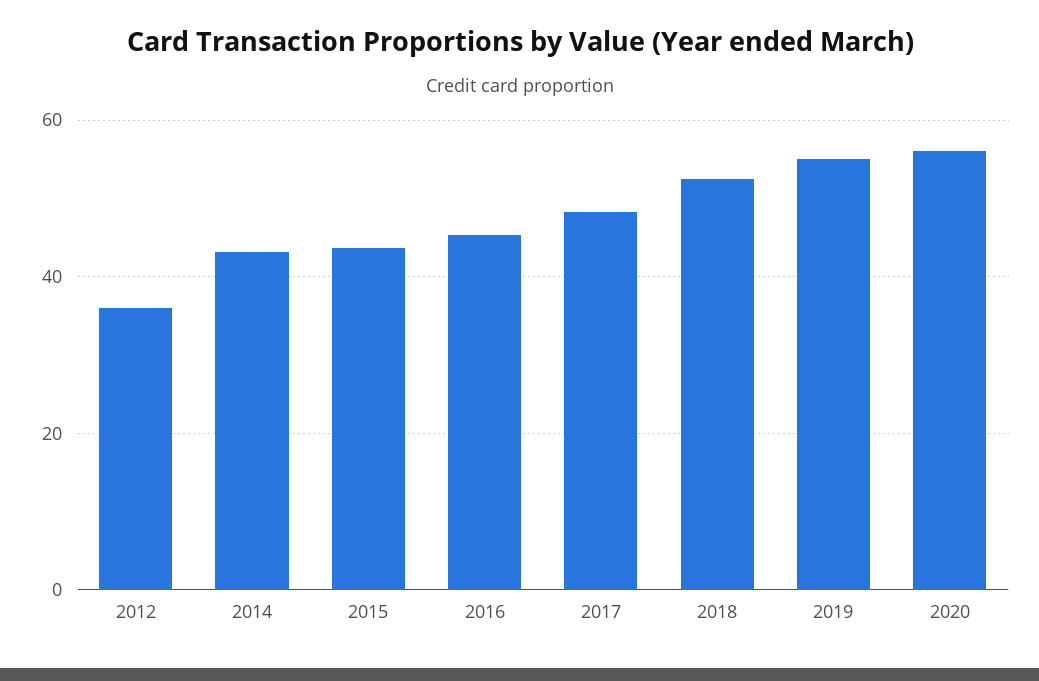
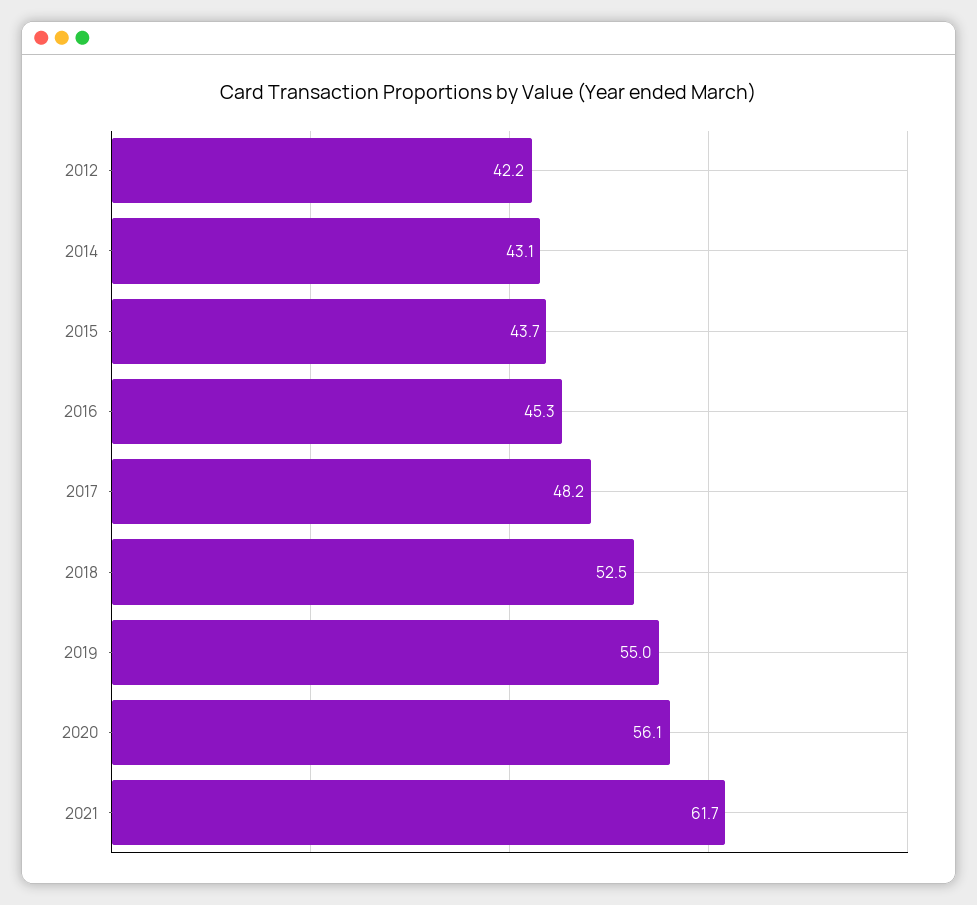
2012: 36 -> 42.2
2021: none -> 61.7

